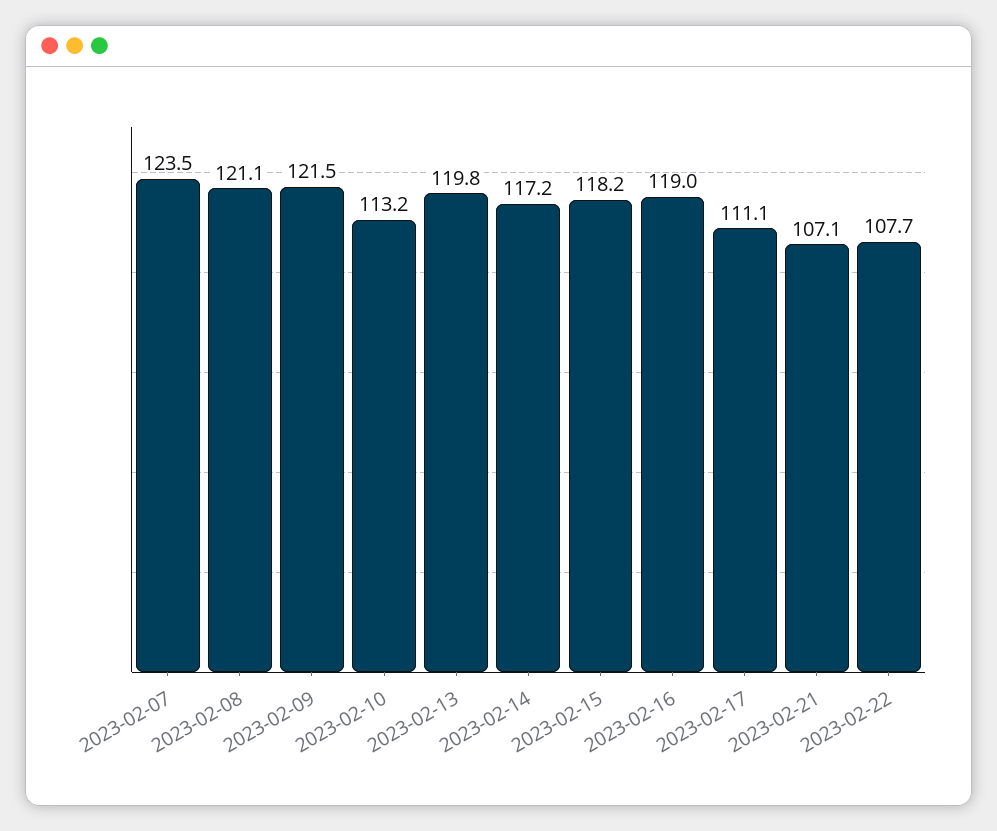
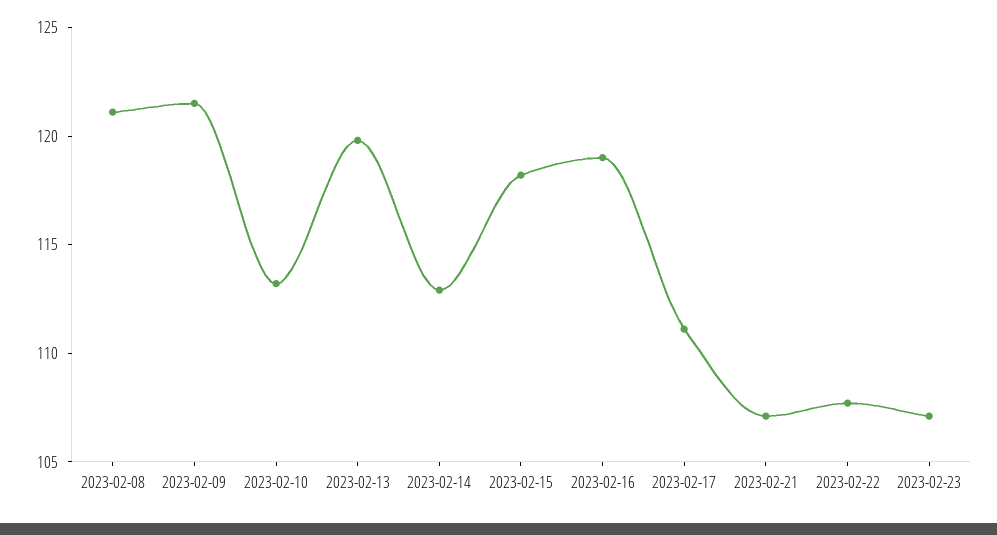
2023-02-07: 123.5 -> none
2023-02-14: 117.2 -> 113
2023-02-23: none -> 107

